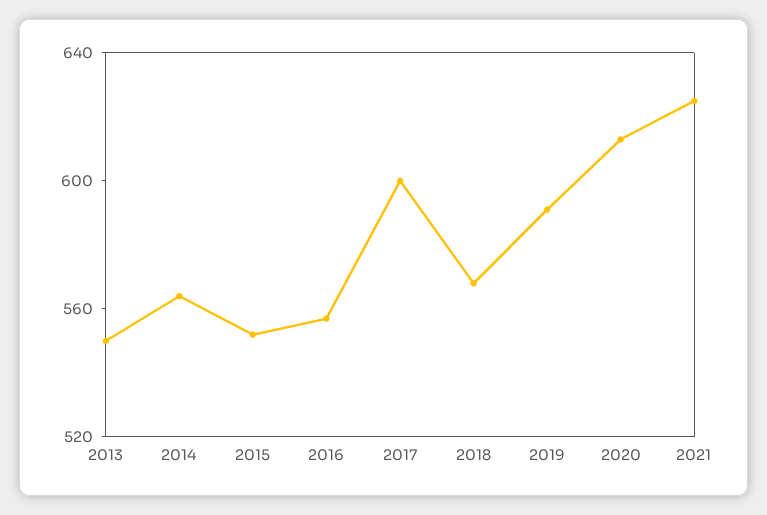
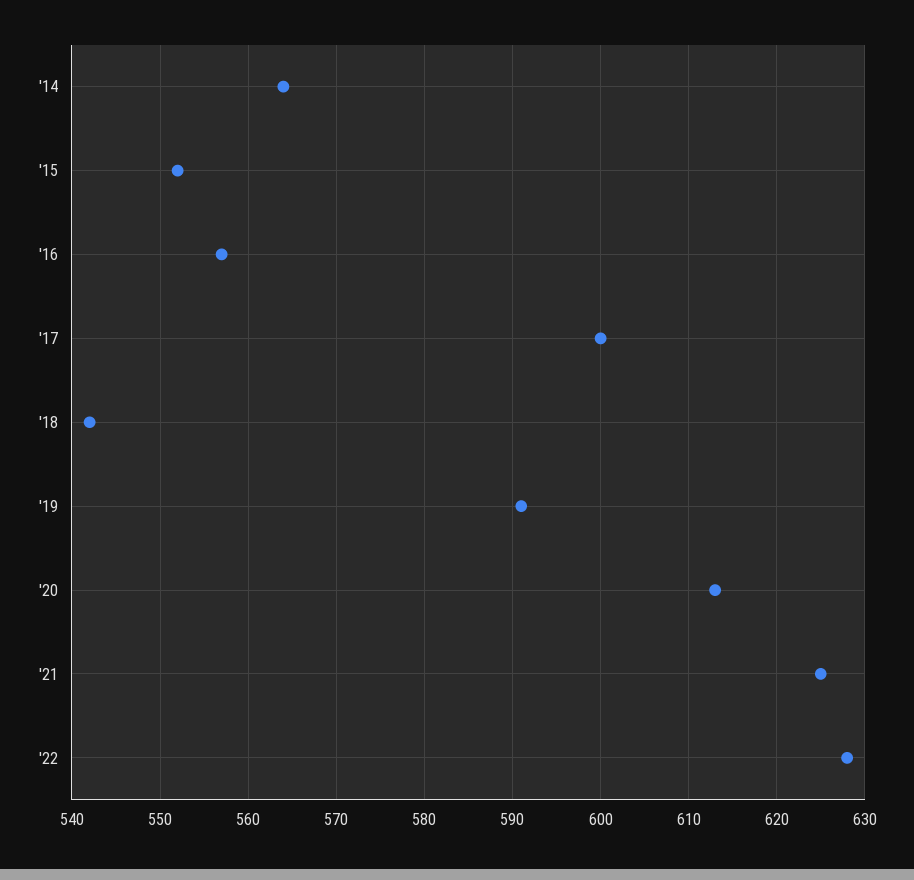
2013: 550 -> none
2018: 570 -> 542
'22: none -> 628

